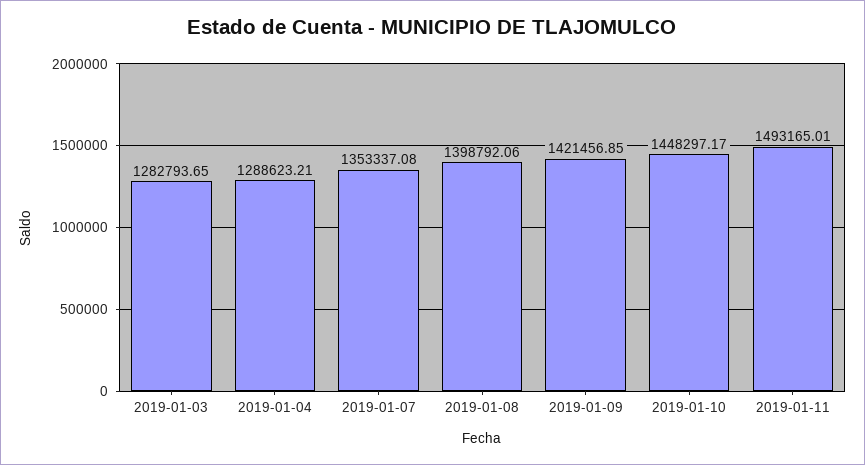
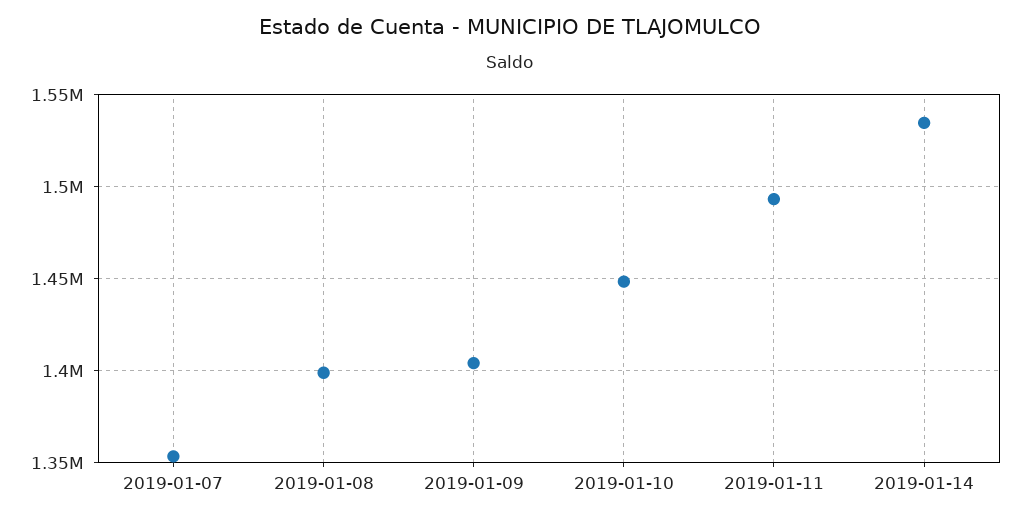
2019-01-03: 1282793.65 -> none
2019-01-04: 1288623.21 -> none
2019-01-09: 1421456.85 -> 1405000
2019-01-14: none -> 1535000

